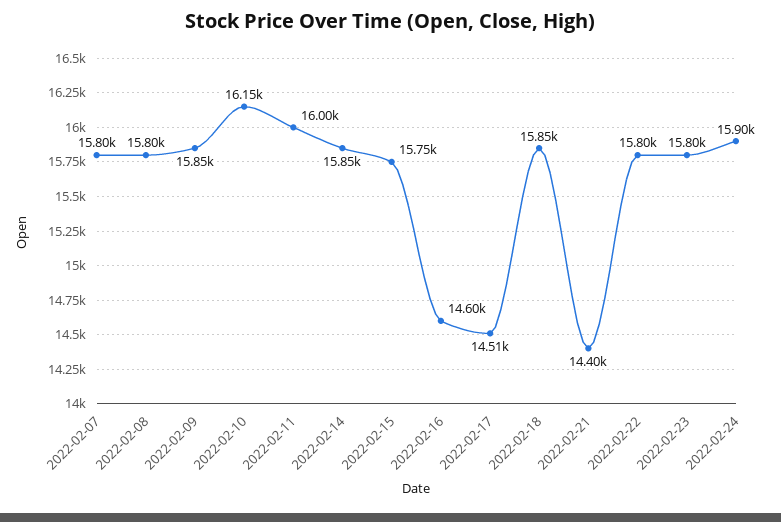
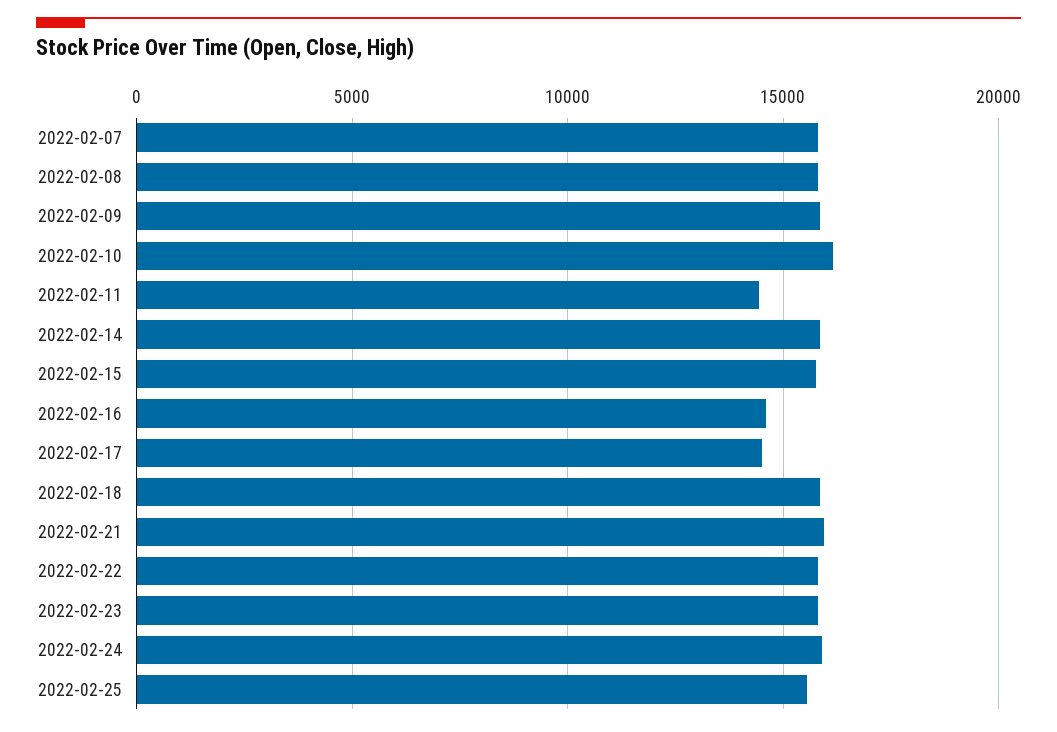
2022-02-11: 16000 -> 14500
2022-02-21: 14400 -> 16000
2022-02-25: none -> 15500

